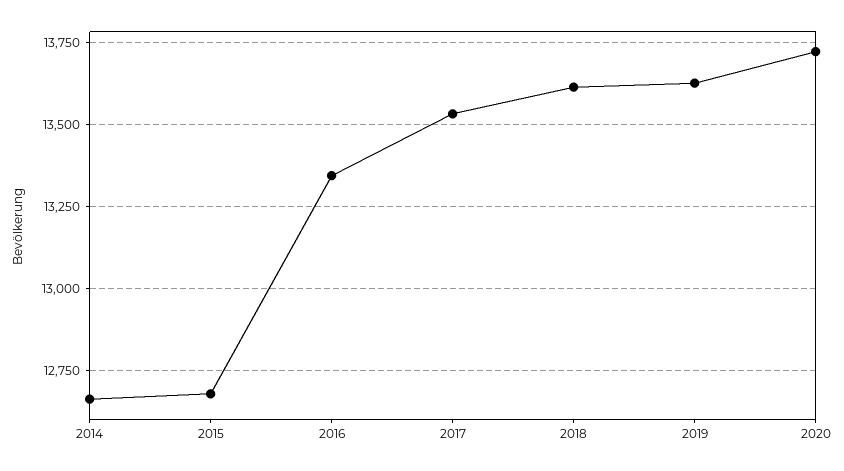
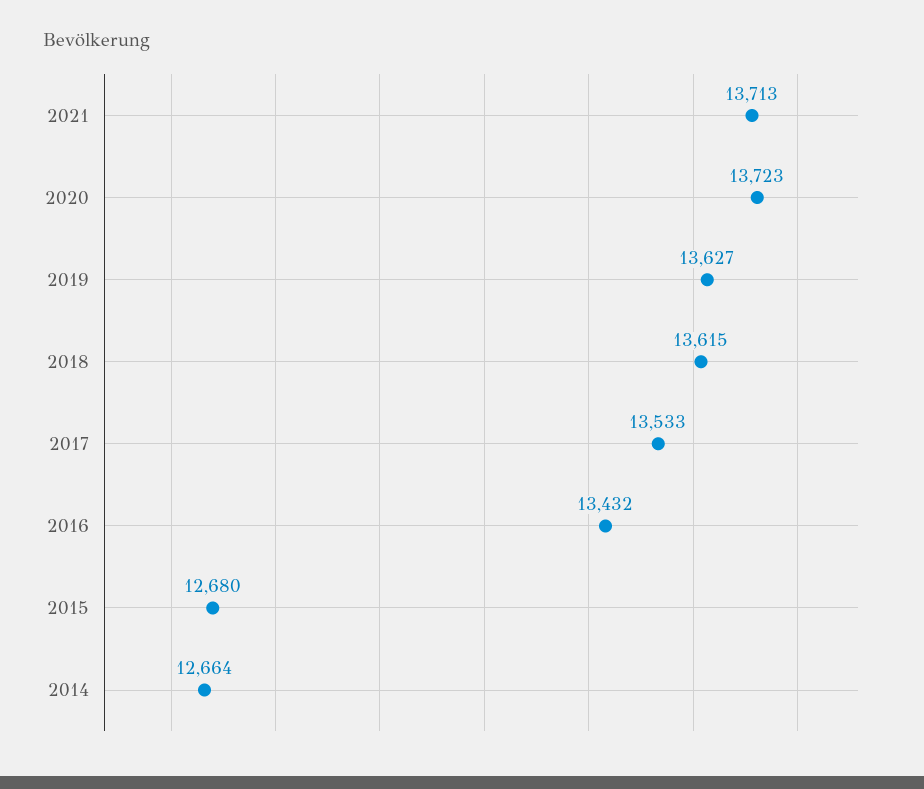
2016: 13350 -> 13432
2021: none -> 13713

